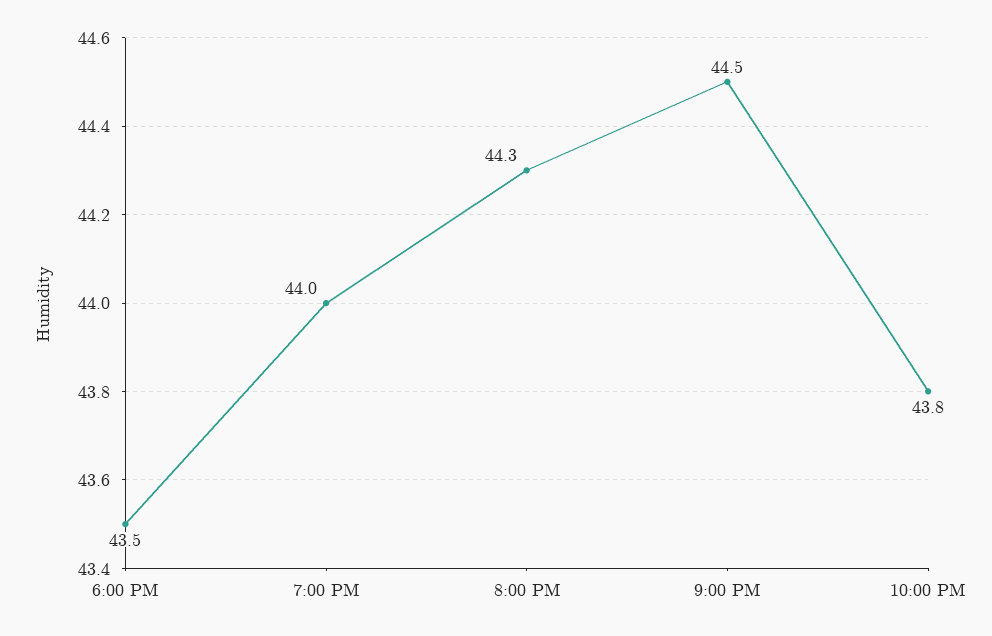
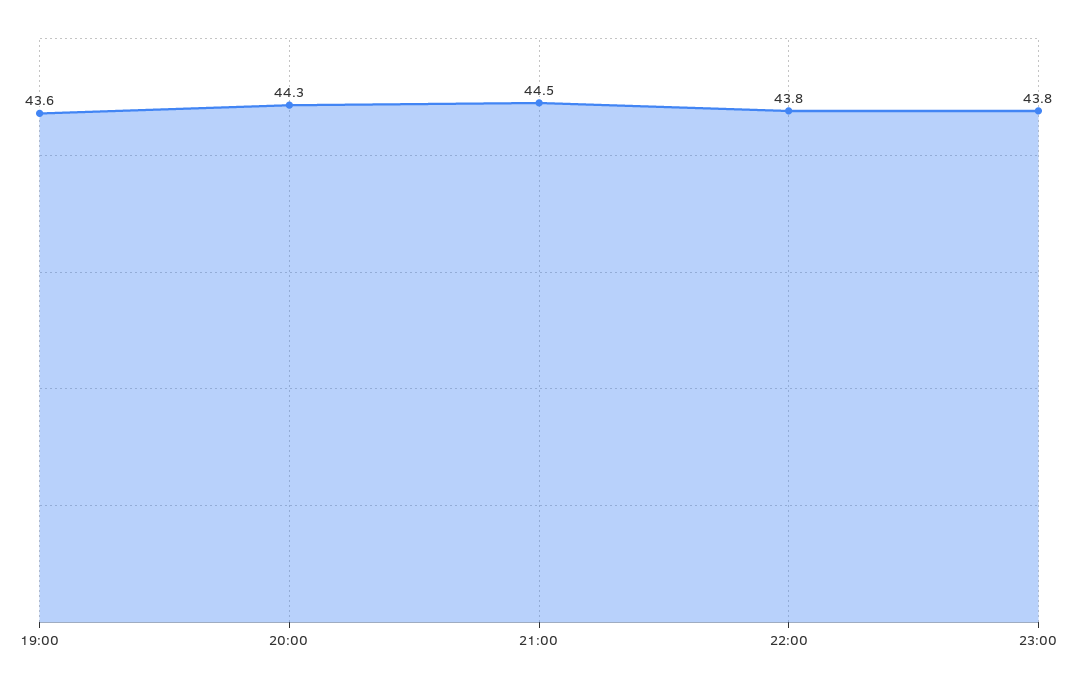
6:00 PM: 43.5 -> none
7:00 PM: 44 -> 43.6
23:00: none -> 43.8

